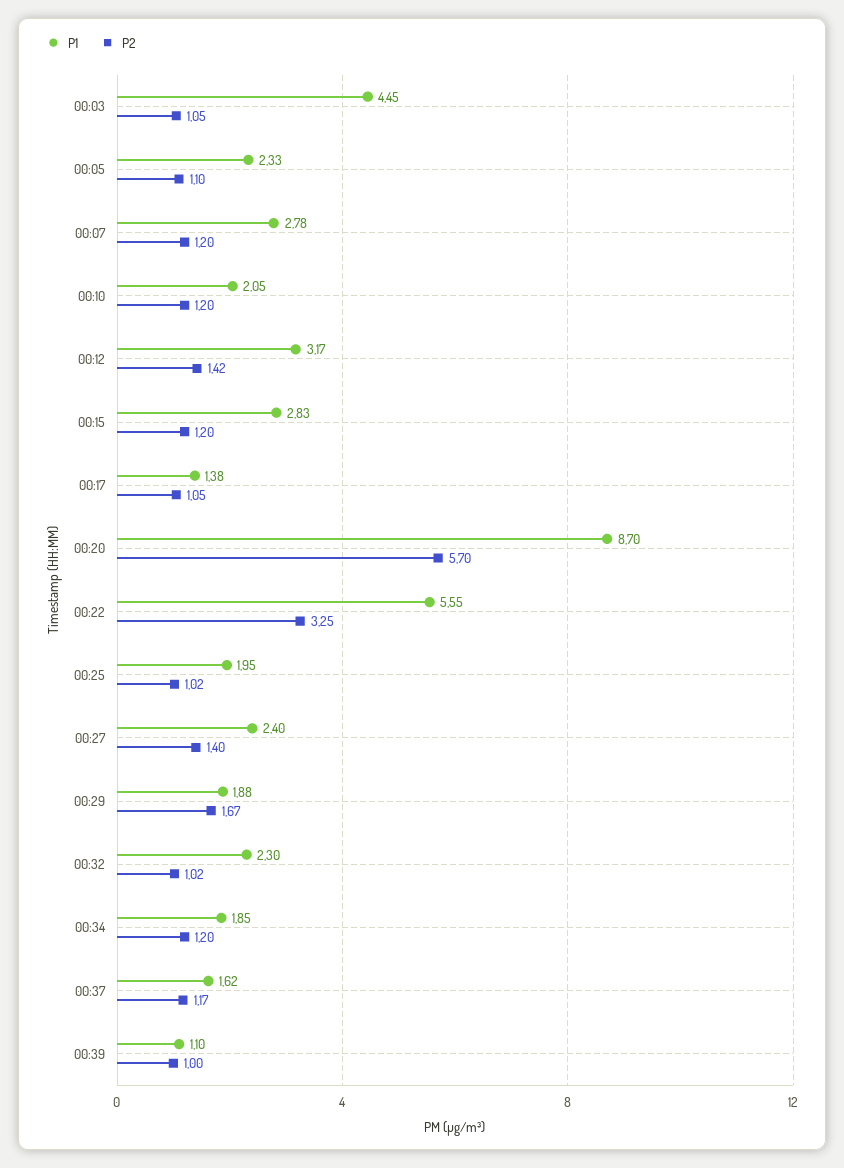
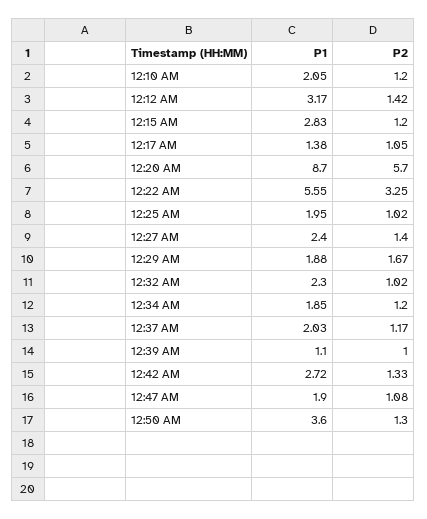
P1, 00:03: 4.45 -> none
P2, 00:03: 1.05 -> none
P1, 00:05: 2.33 -> none
P2, 00:05: 1.1 -> none
P1, 00:07: 2.78 -> none
P2, 00:07: 1.2 -> none
P1, 00:37: 1.62 -> 2.03
P1, 12:42 AM: none -> 2.72
P2, 12:42 AM: none -> 1.33
P1, 12:47 AM: none -> 1.9
P2, 12:47 AM: none -> 1.08
P1, 12:50 AM: none -> 3.6
P2, 12:50 AM: none -> 1.3

